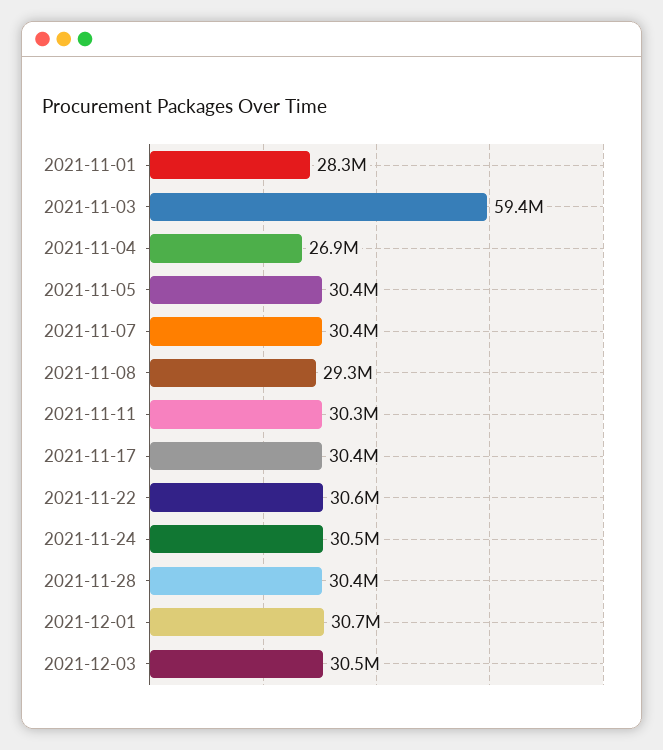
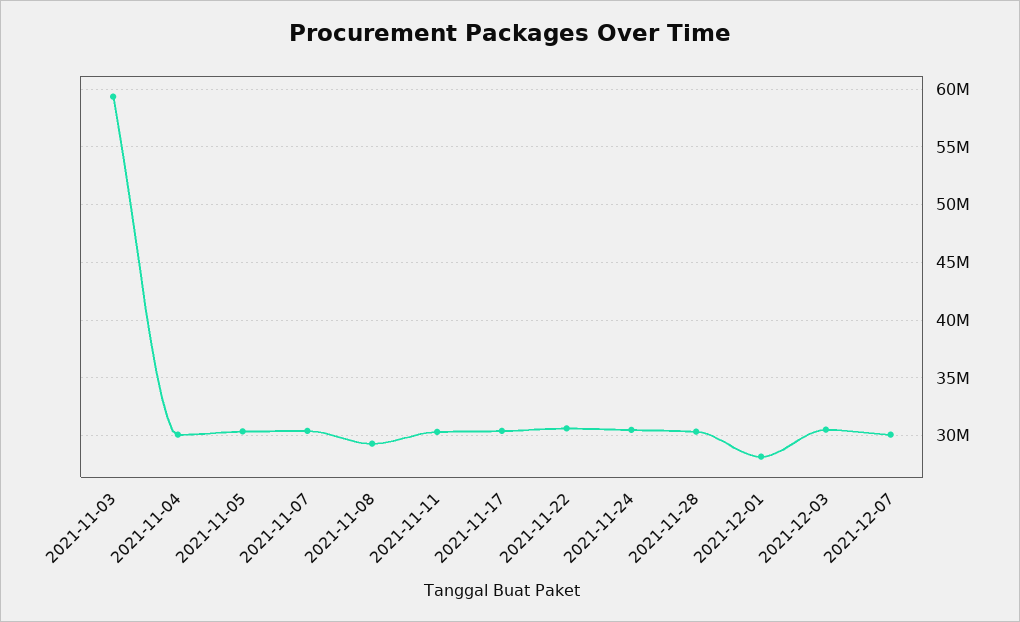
2021-11-01: 28300000 -> none
2021-11-04: 26900000 -> 30000000
2021-12-01: 30700000 -> 28000000
2021-12-07: none -> 30000000

